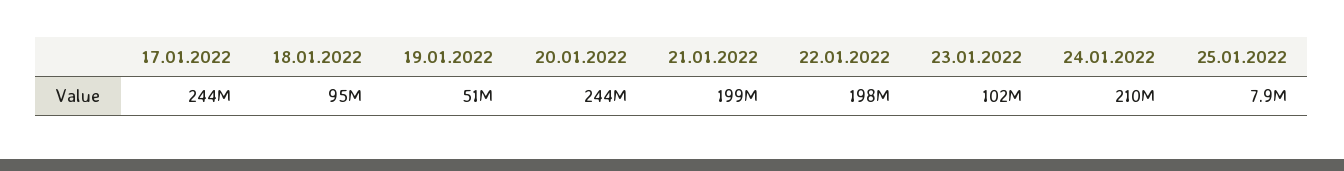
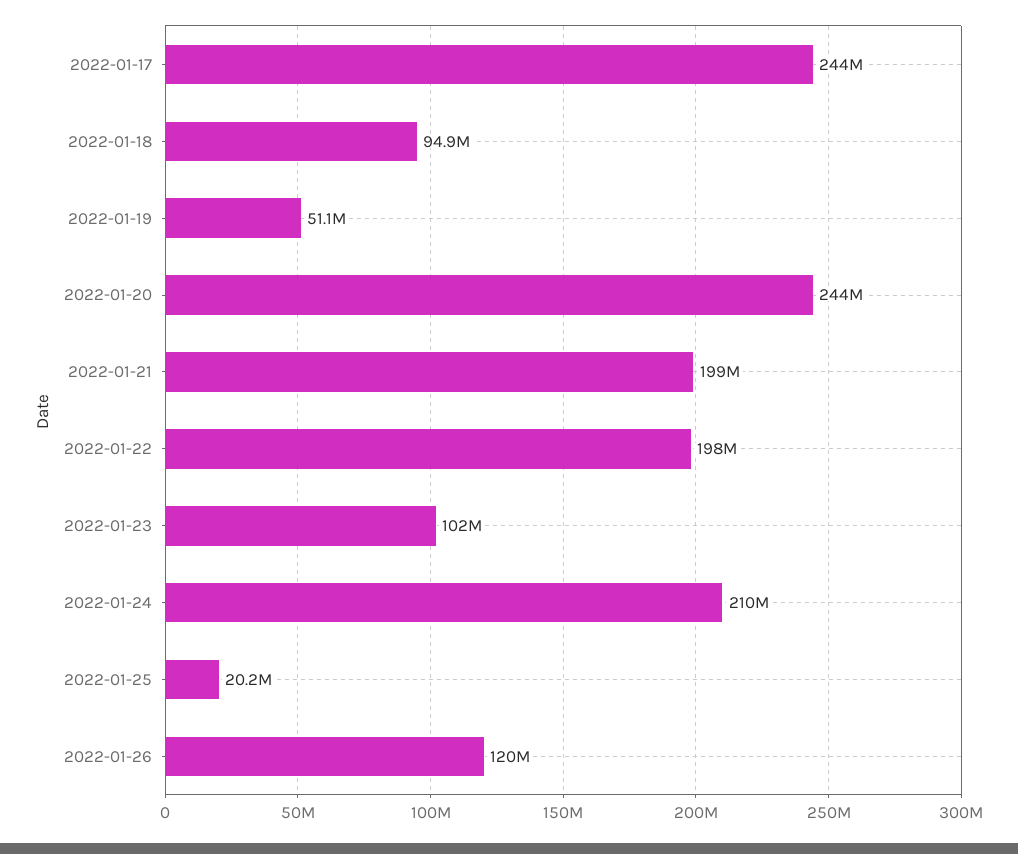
25.01.2022: 7900000 -> 20200000
2022-01-26: none -> 120000000

